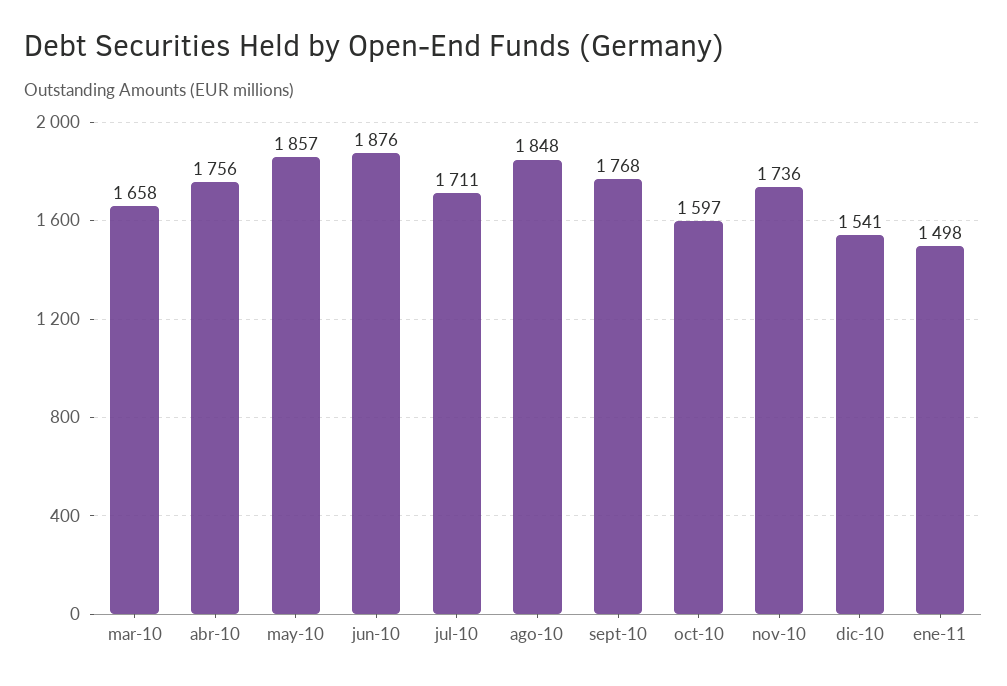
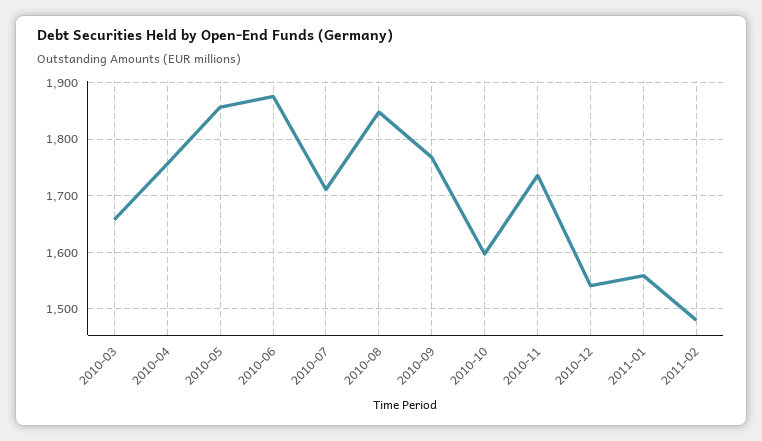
ene-11: 1498 -> 1560
2011-02: none -> 1480

